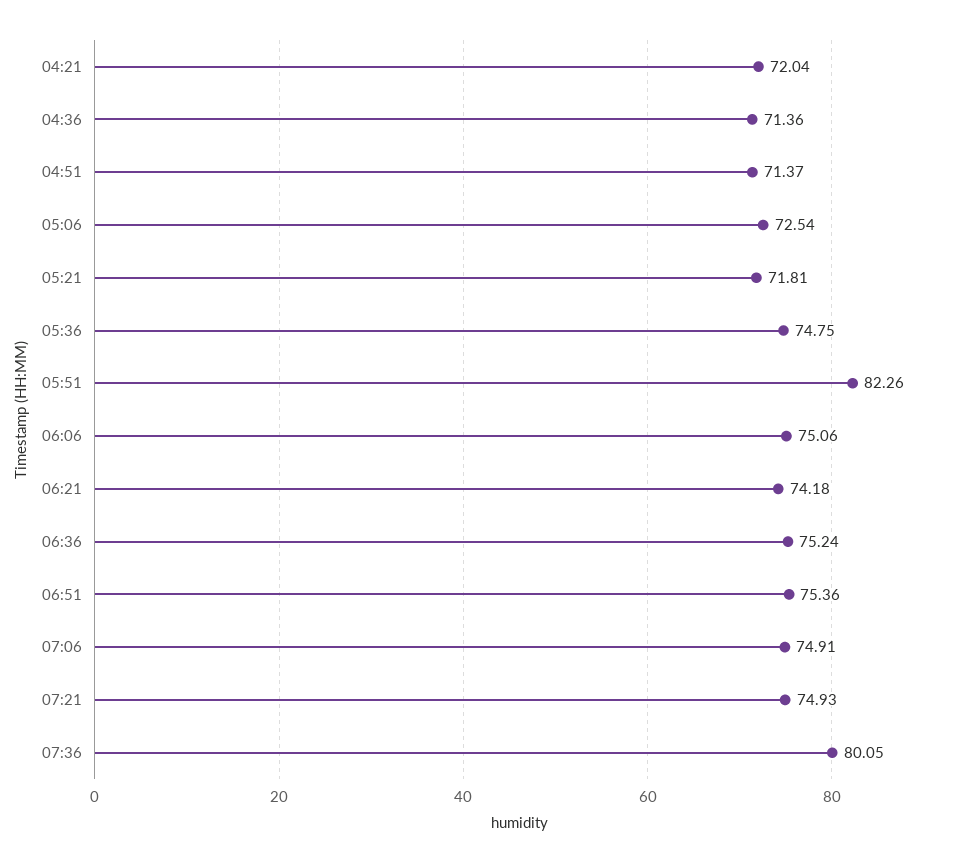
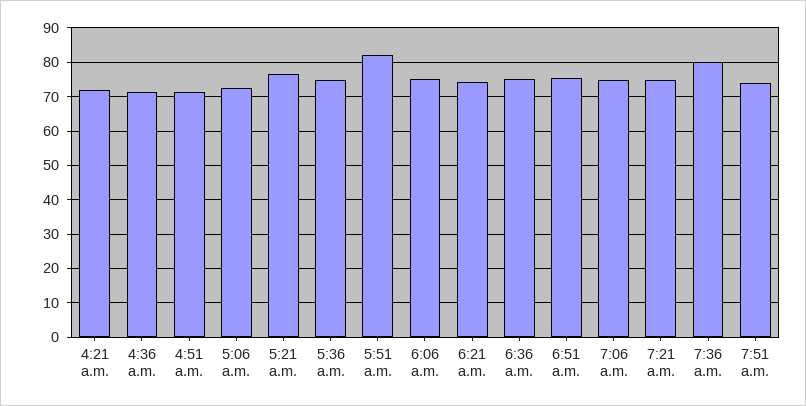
05:21: 71.81 -> 76
7:51 a.m.: none -> 74

